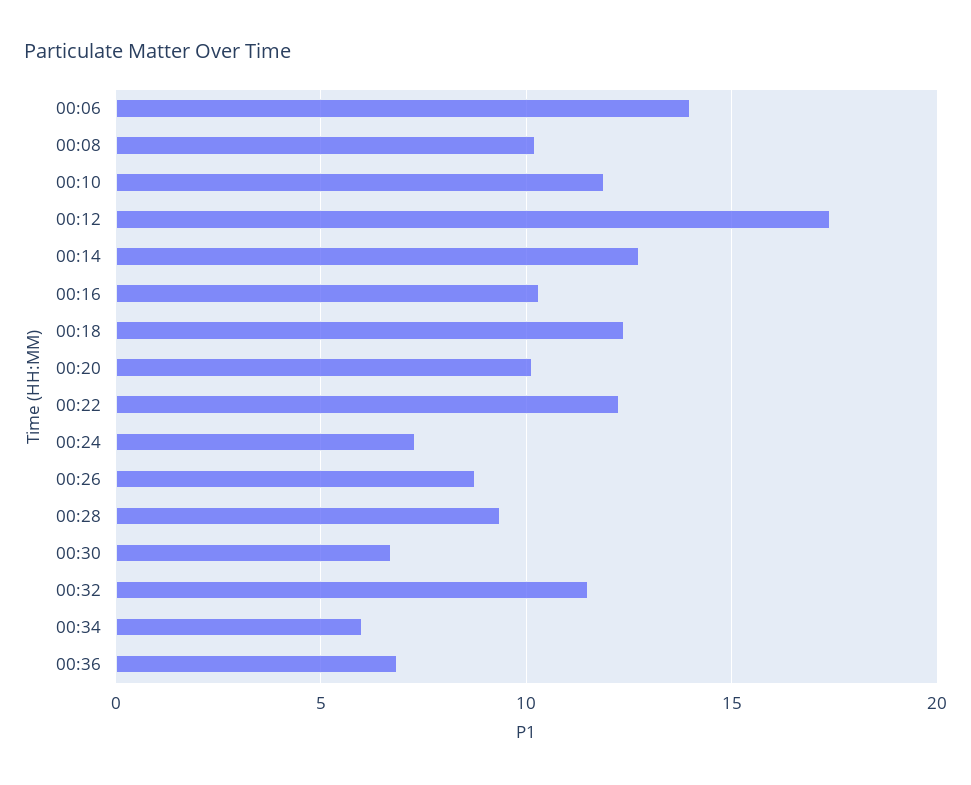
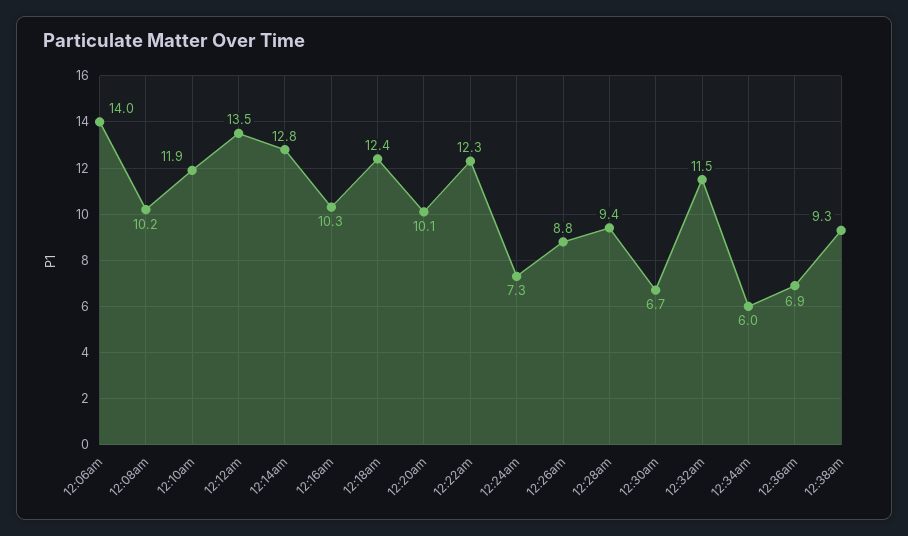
00:12: 17.5 -> 13.5
12:38am: none -> 9.3

